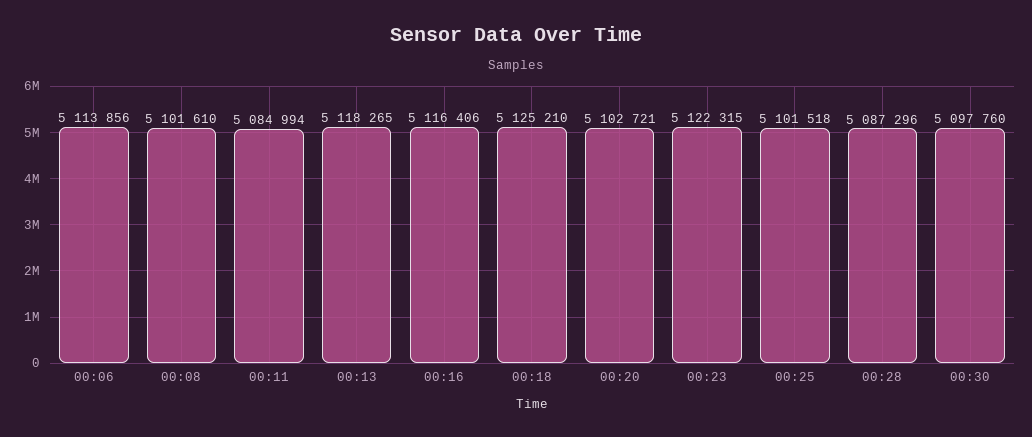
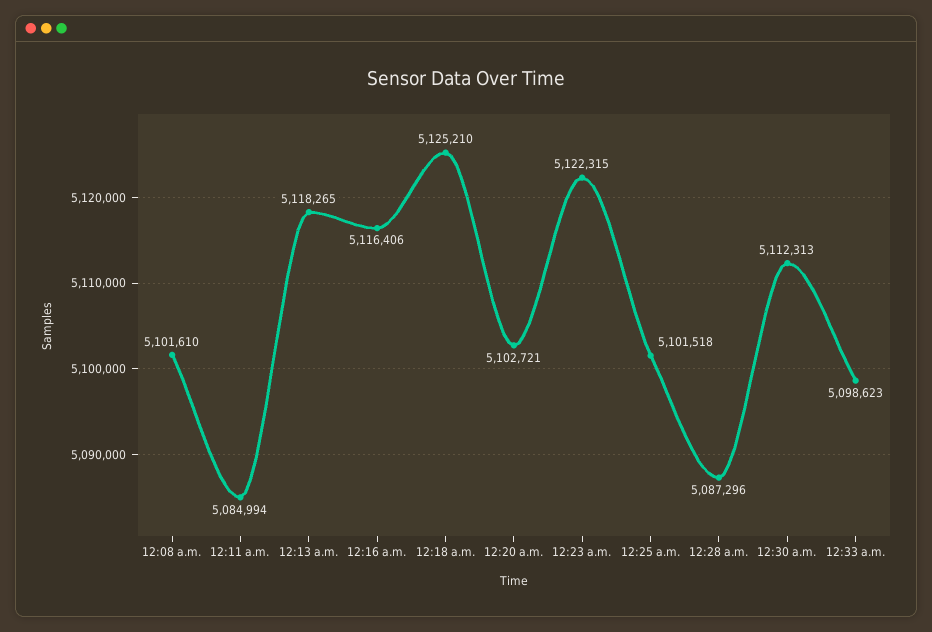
00:06: 5113856 -> none
00:30: 5097760 -> 5112313
12:33 a.m.: none -> 5098623

